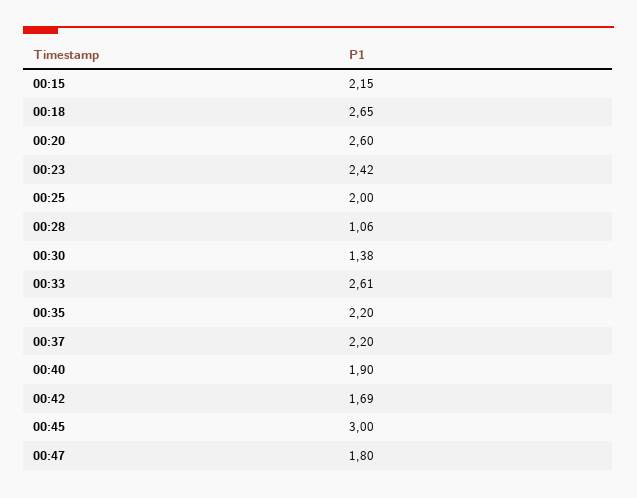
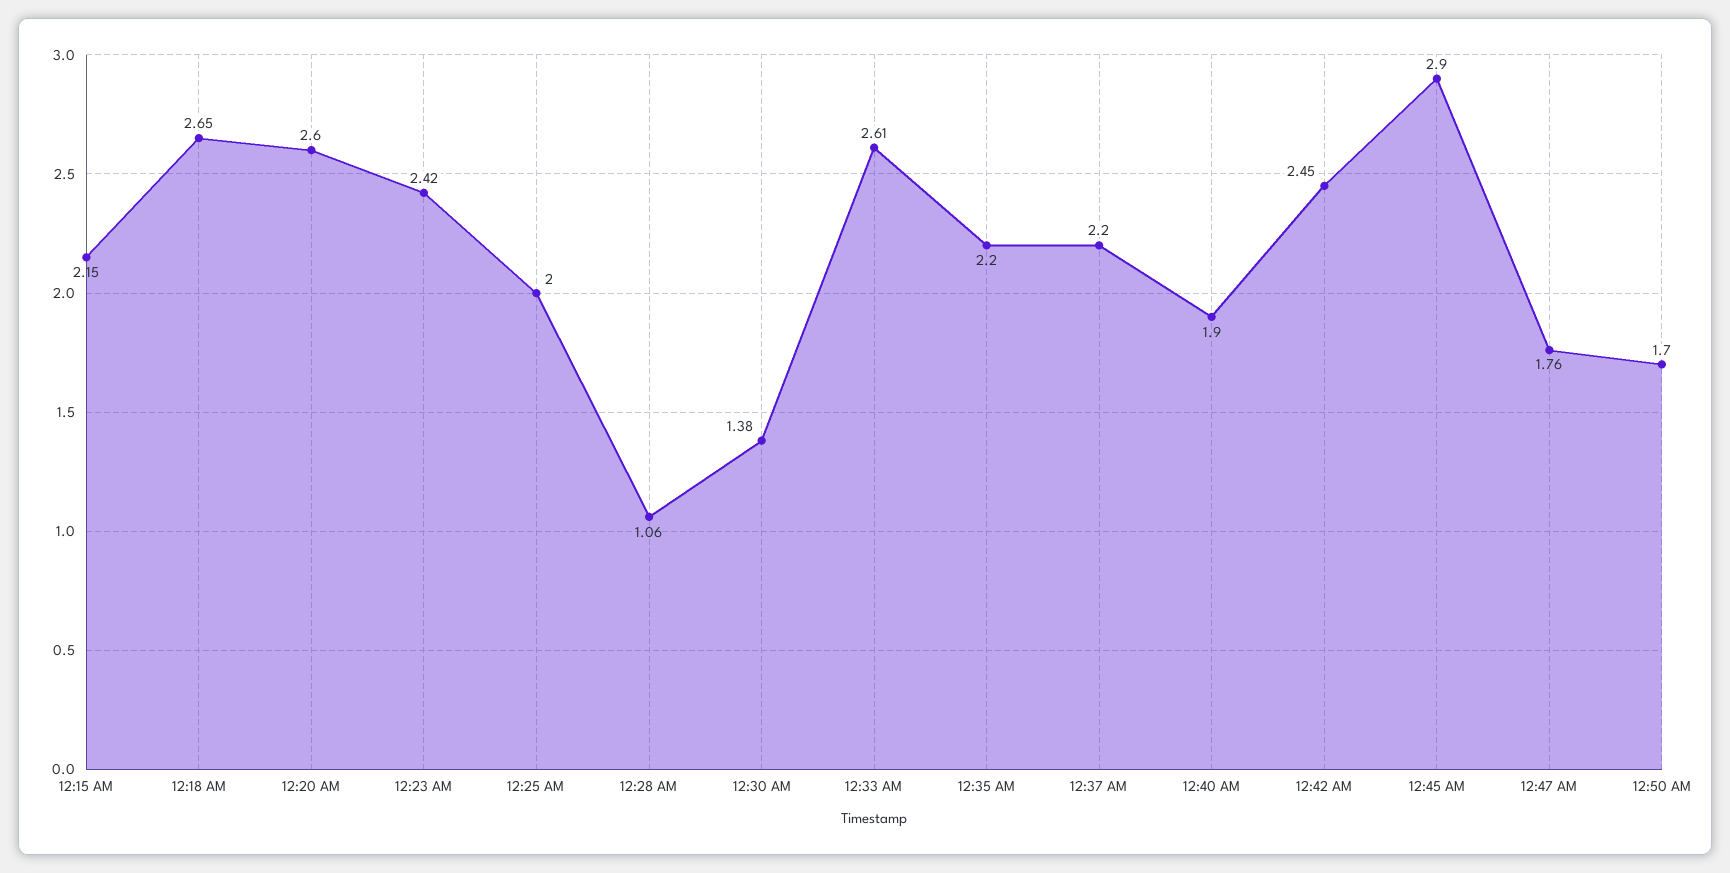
00:42: 1.69 -> 2.45
00:45: 3 -> 2.9
00:47: 1.8 -> 1.76
12:50 AM: none -> 1.7

